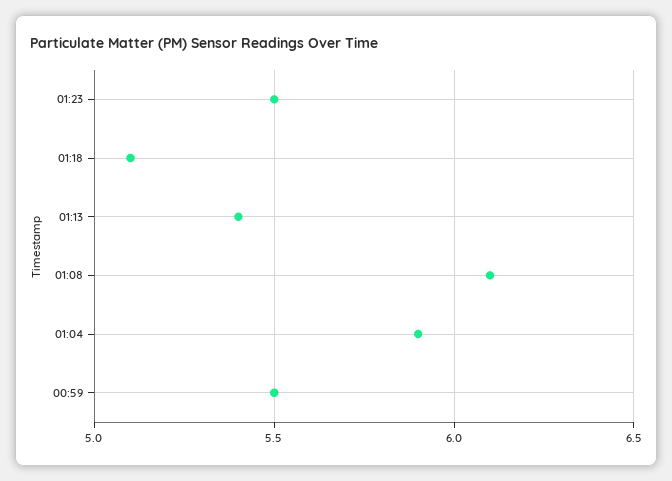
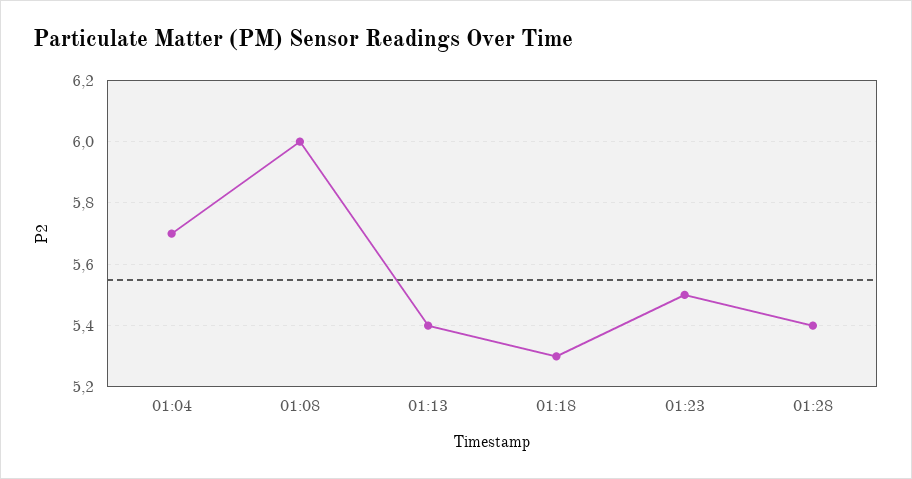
01:18: 5.1 -> 5.3
01:08: 6.1 -> 6
01:04: 5.9 -> 5.7
00:59: 5.5 -> none
01:28: none -> 5.4

